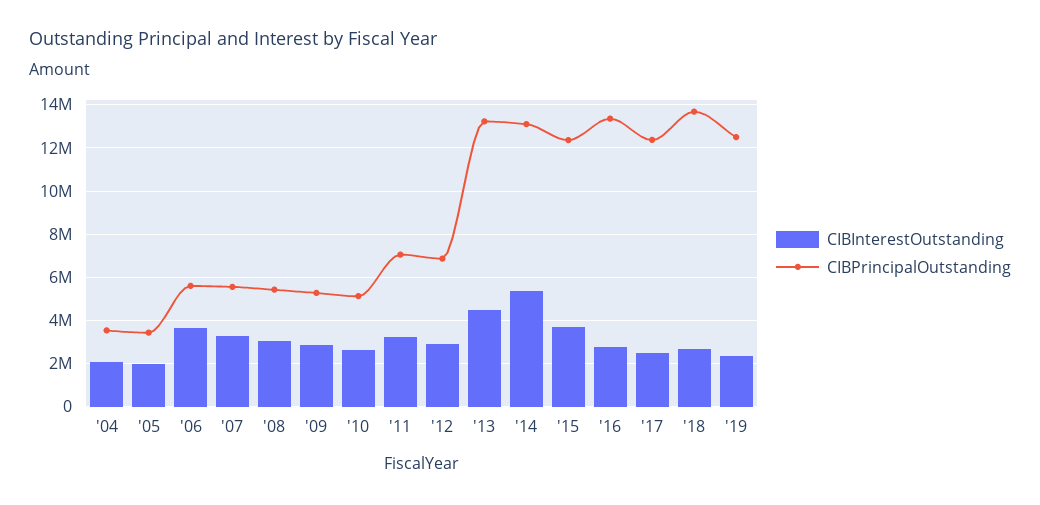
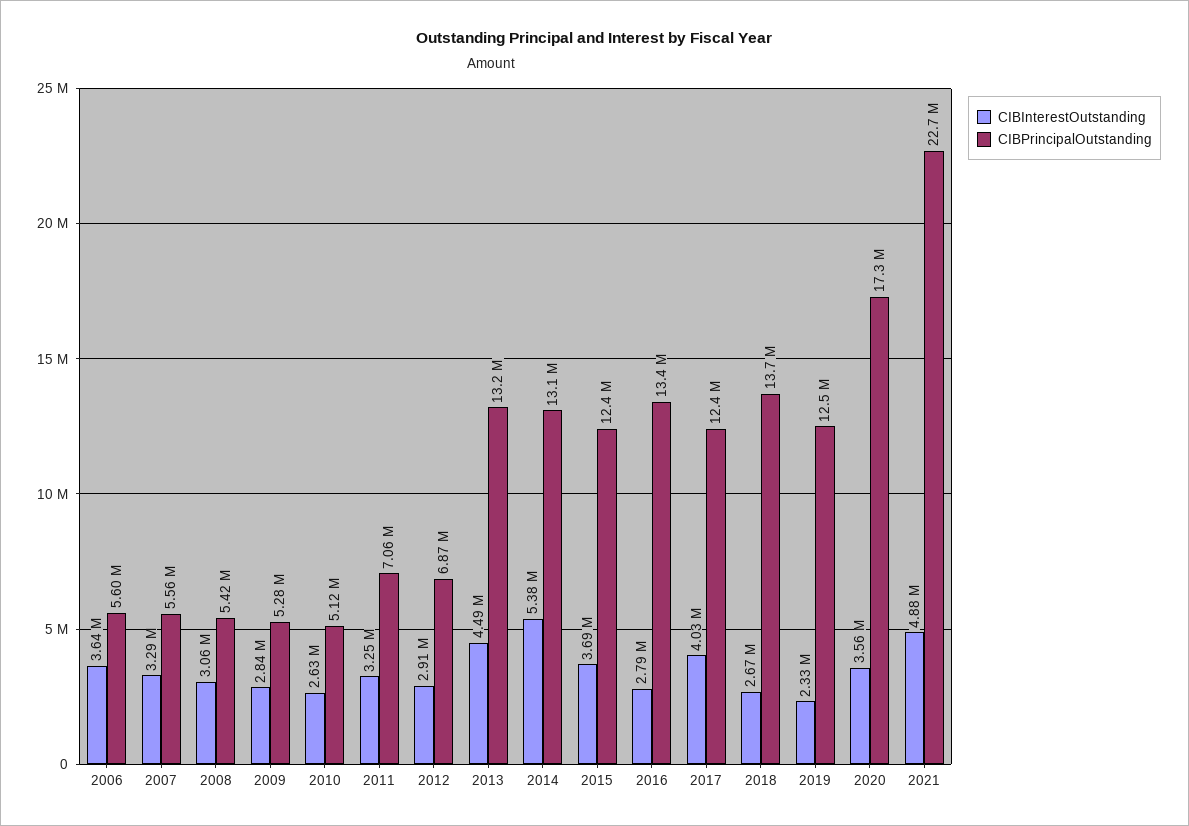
CIBInterestOutstanding, '04: 2000000 -> none
CIBPrincipalOutstanding, '04: 3500000 -> none
CIBInterestOutstanding, '05: 2000000 -> none
CIBPrincipalOutstanding, '05: 3500000 -> none
CIBInterestOutstanding, '17: 2500000 -> 4030000
CIBInterestOutstanding, 2020: none -> 3560000
CIBPrincipalOutstanding, 2020: none -> 17300000
CIBInterestOutstanding, 2021: none -> 4880000
CIBPrincipalOutstanding, 2021: none -> 22700000

